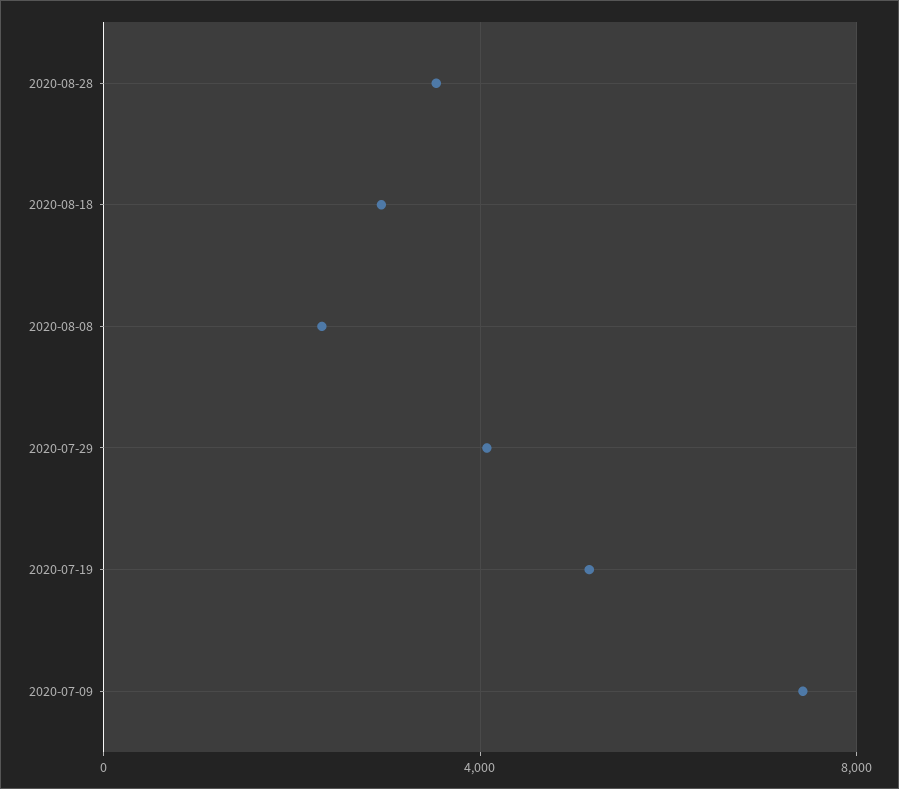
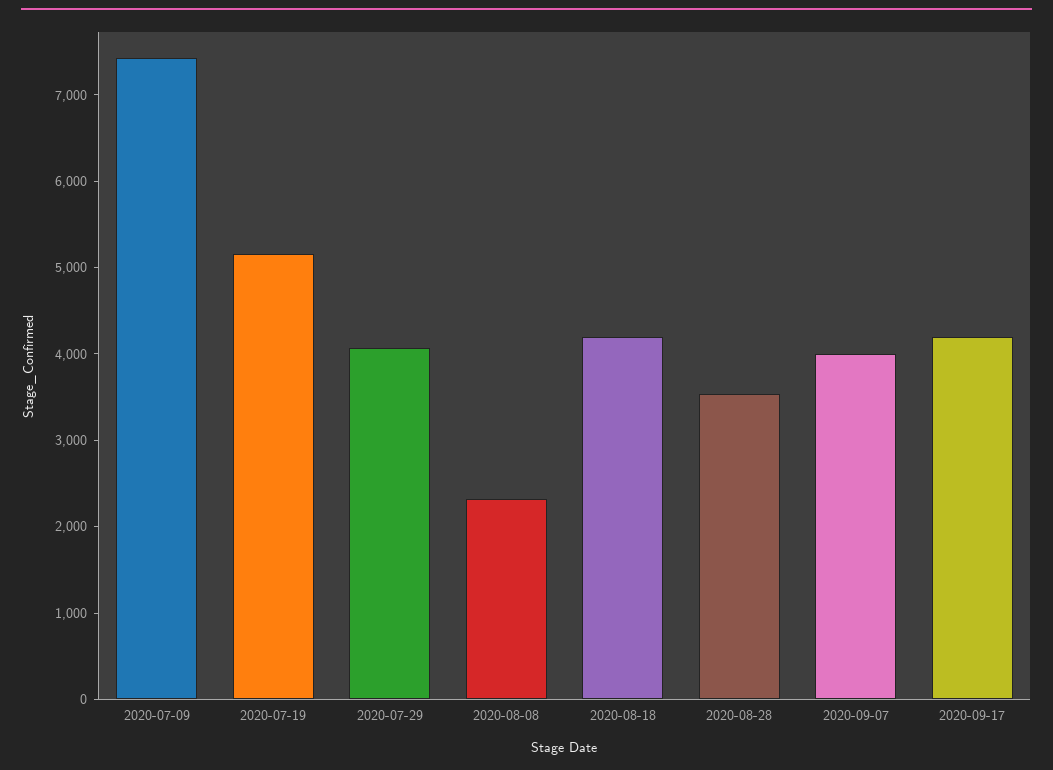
2020-08-18: 3000 -> 4200
2020-09-07: none -> 4000
2020-09-17: none -> 4200

